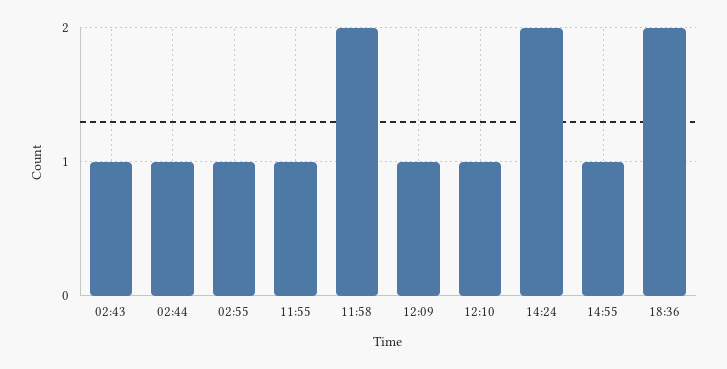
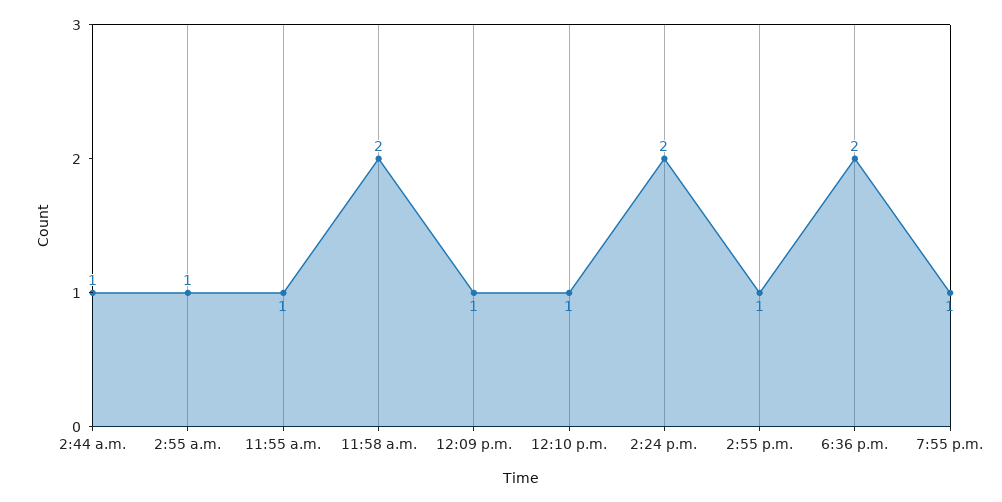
02:43: 1 -> none
7:55 p.m.: none -> 1

